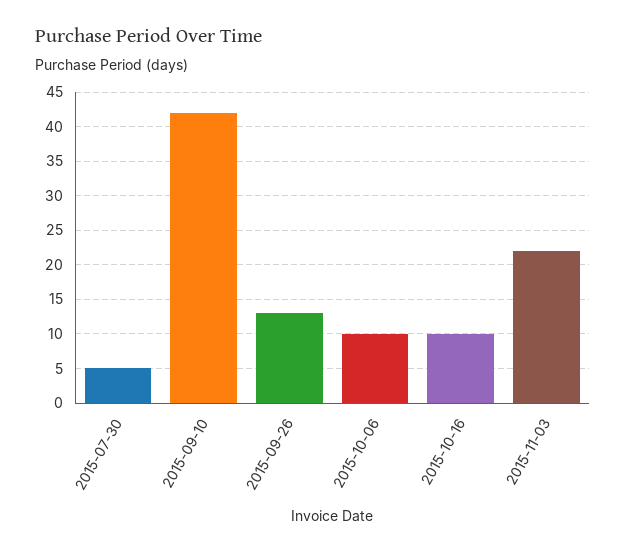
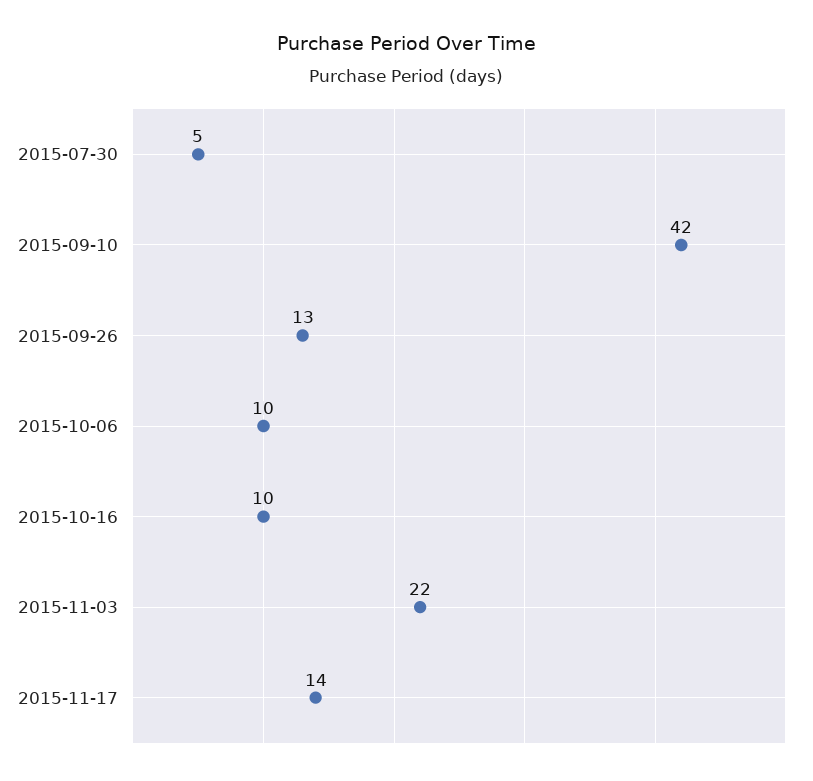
2015-11-17: none -> 14

